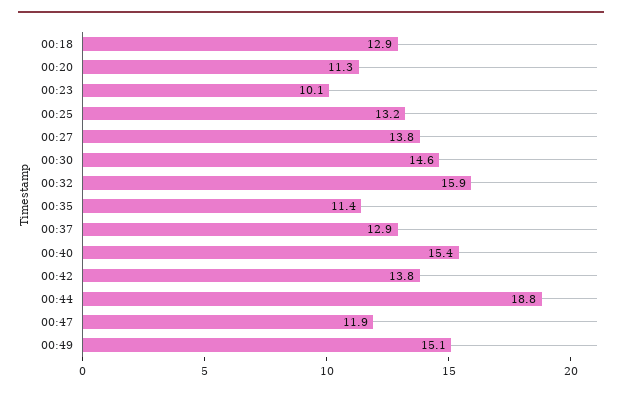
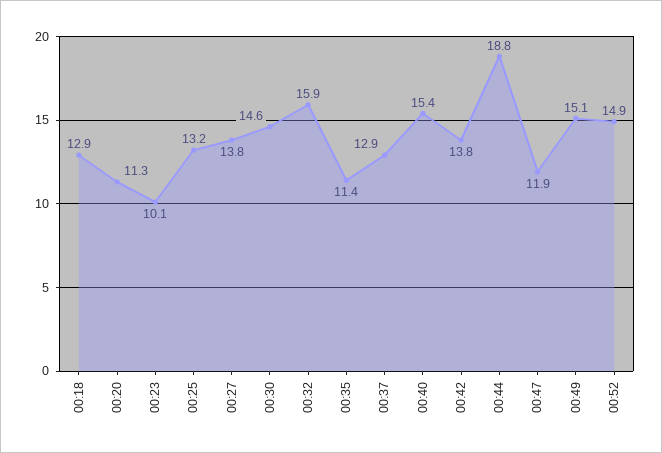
00:52: none -> 14.9

